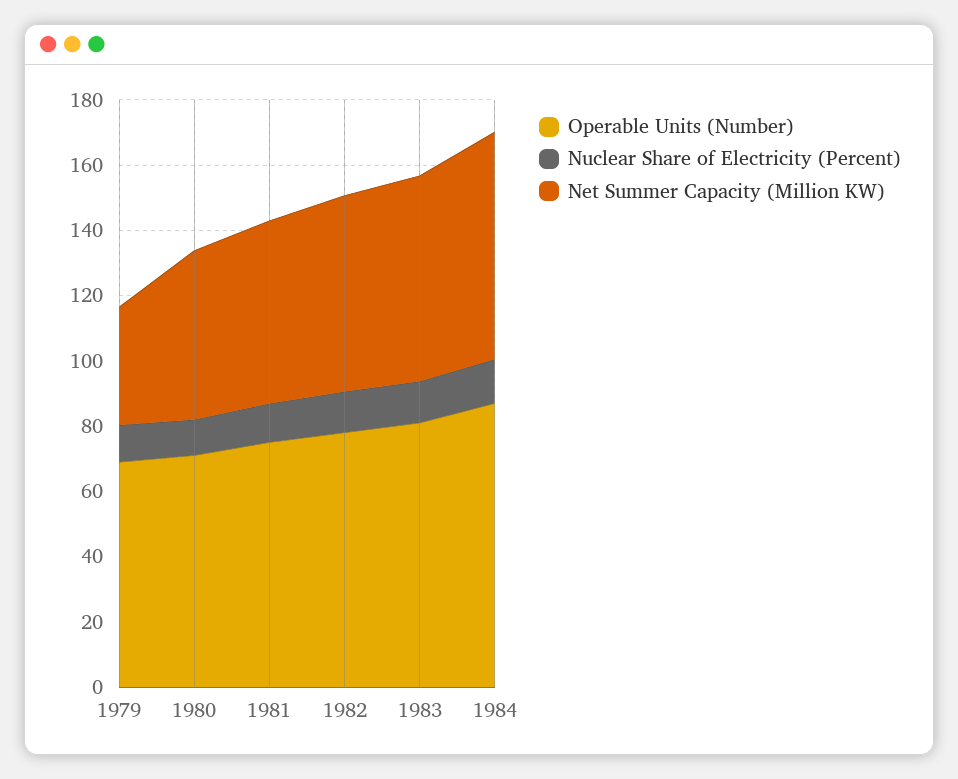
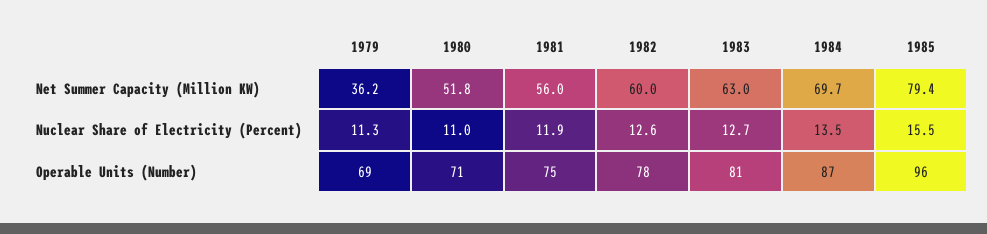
Net Summer Capacity (Million KW), 1985: none -> 79.4
Nuclear Share of Electricity (Percent), 1985: none -> 15.5
Operable Units (Number), 1985: none -> 96

